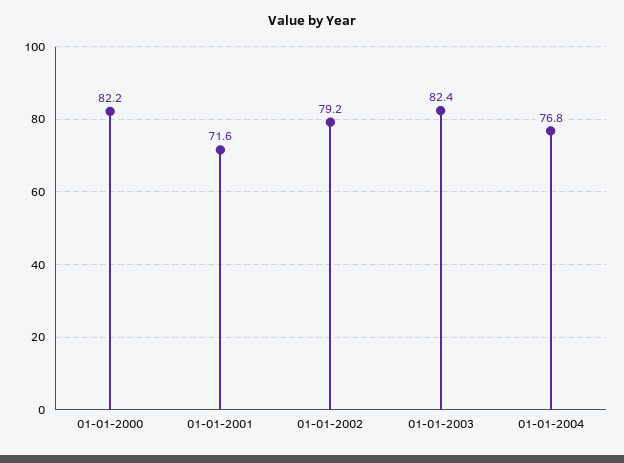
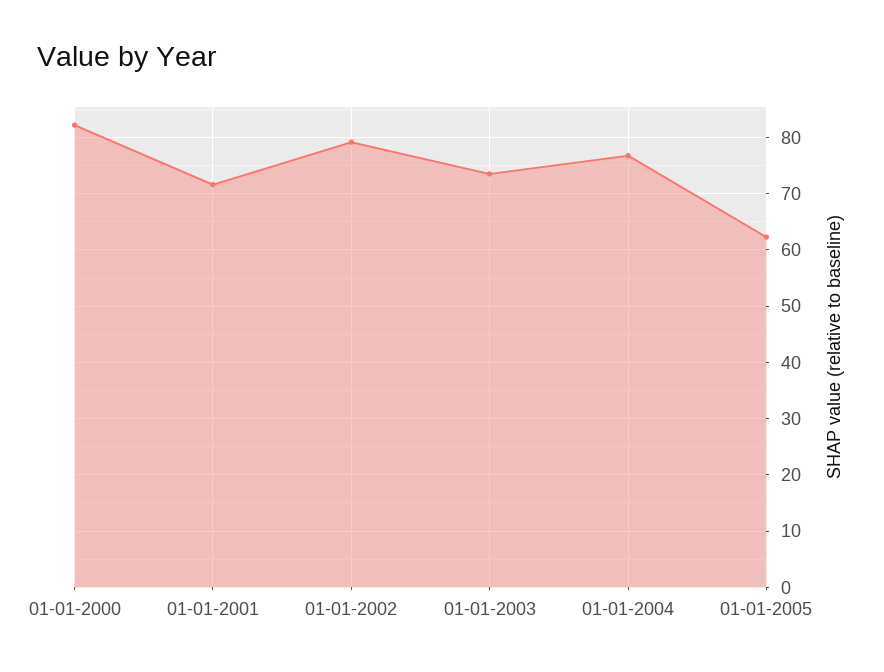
01-01-2003: 82.4 -> 74
01-01-2005: none -> 62

